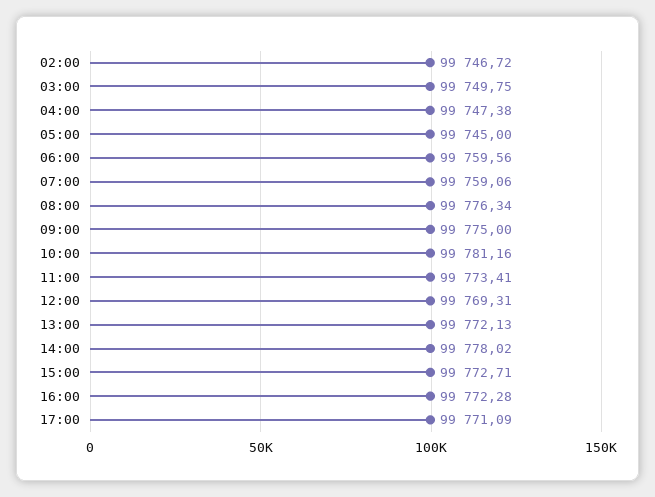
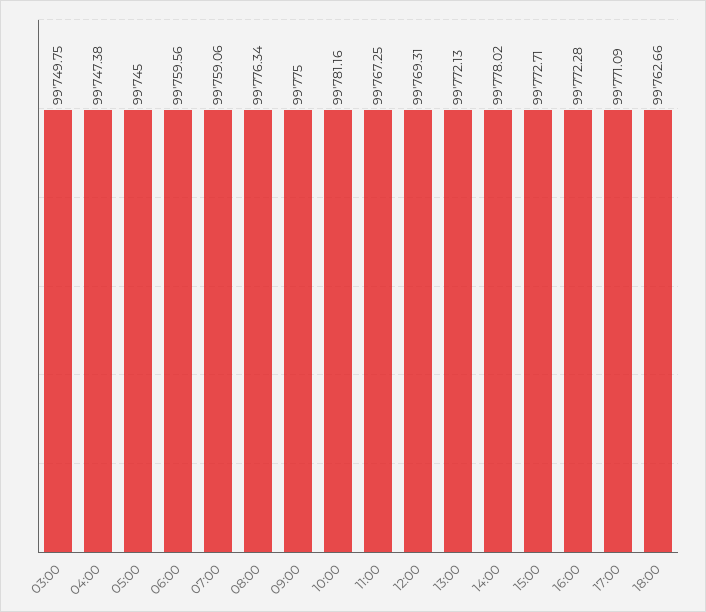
02:00: 99746.72 -> none
11:00: 99773.41 -> 99767.25
18:00: none -> 99762.66

